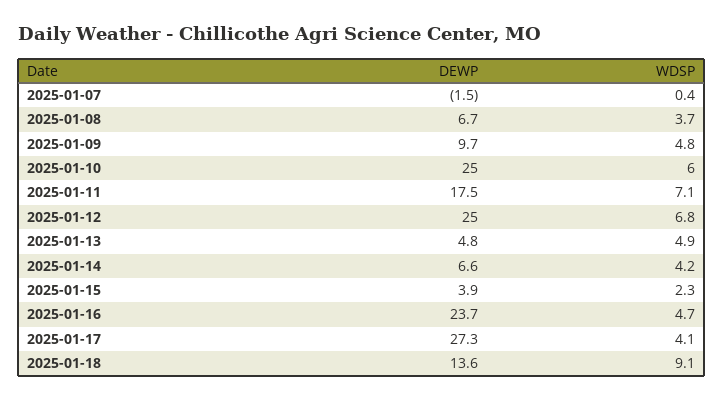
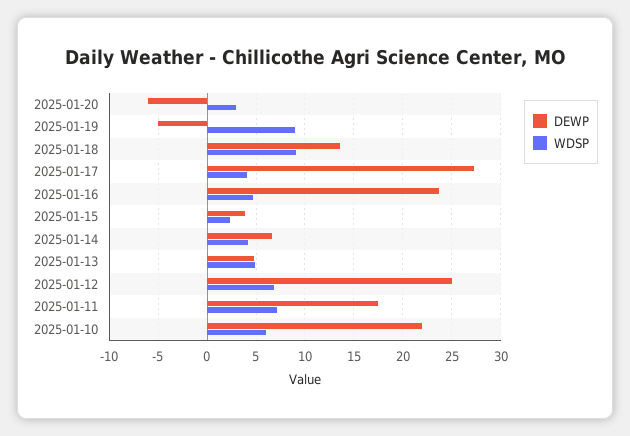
DEWP, 2025-01-07: -1.5 -> none
WDSP, 2025-01-07: 0.4 -> none
DEWP, 2025-01-08: 6.7 -> none
WDSP, 2025-01-08: 3.7 -> none
DEWP, 2025-01-09: 9.7 -> none
WDSP, 2025-01-09: 4.8 -> none
DEWP, 2025-01-10: 25 -> 22
DEWP, 2025-01-20: none -> -6
WDSP, 2025-01-20: none -> 3
DEWP, 2025-01-19: none -> -5
WDSP, 2025-01-19: none -> 9

